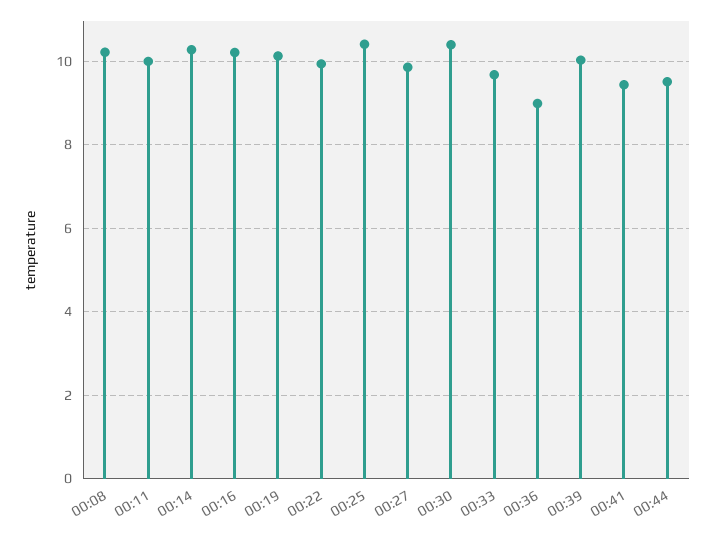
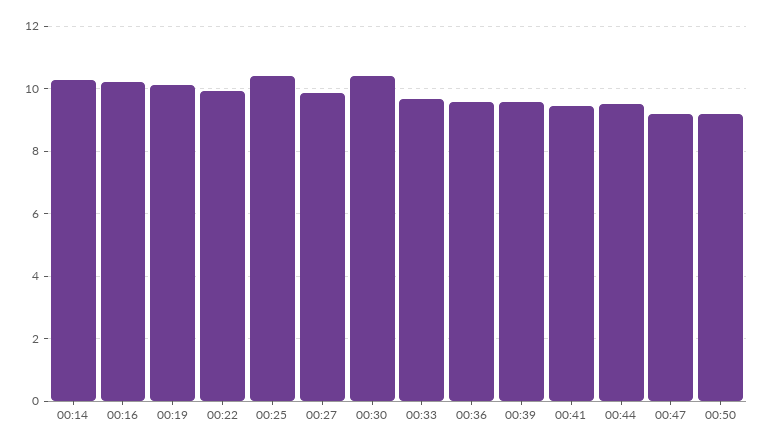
00:08: 10.2 -> none
00:11: 10 -> none
00:36: 9 -> 9.6
00:39: 10 -> 9.6
00:47: none -> 9.2
00:50: none -> 9.2

